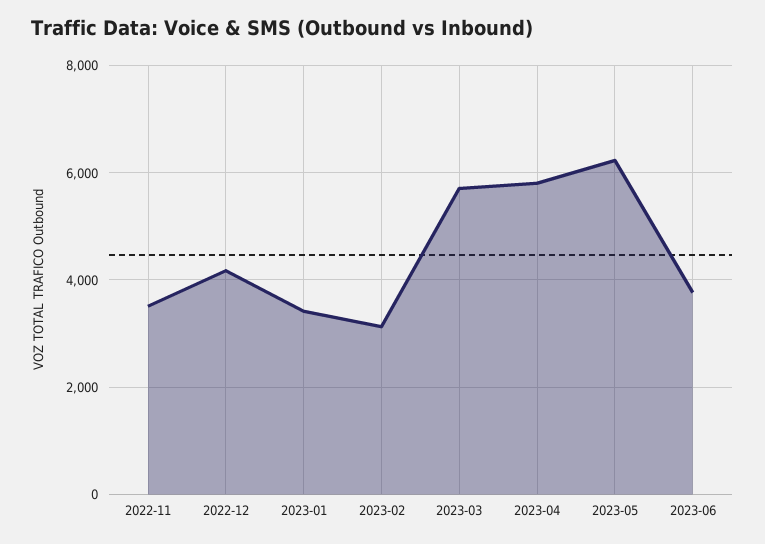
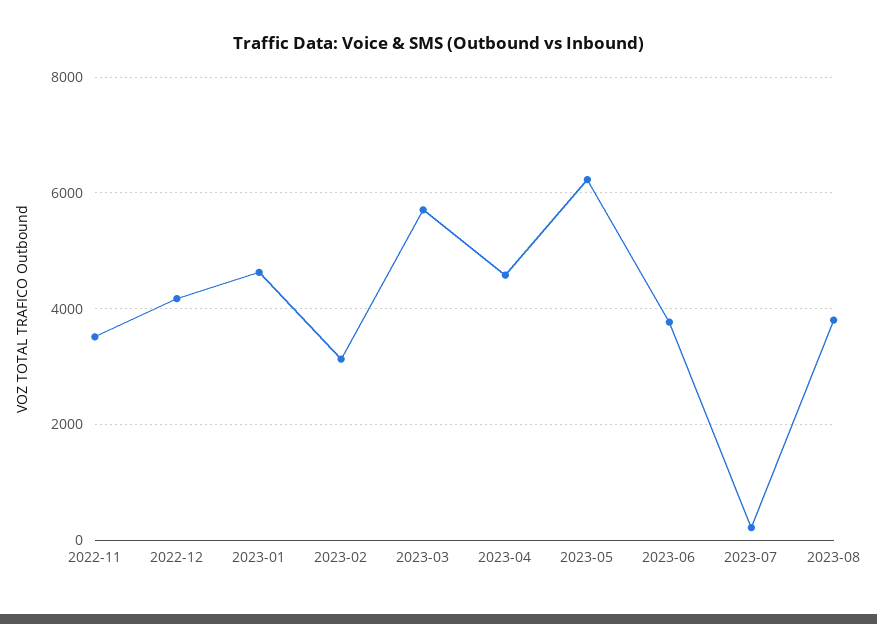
2023-01: 3400 -> 4600
2023-04: 5800 -> 4600
2023-07: none -> 200
2023-08: none -> 3800

